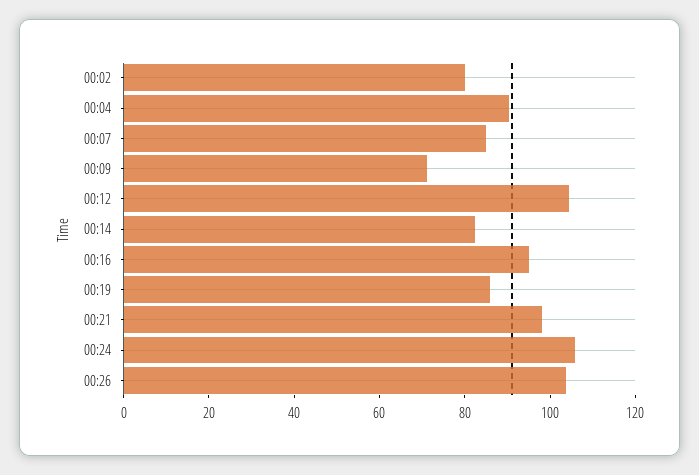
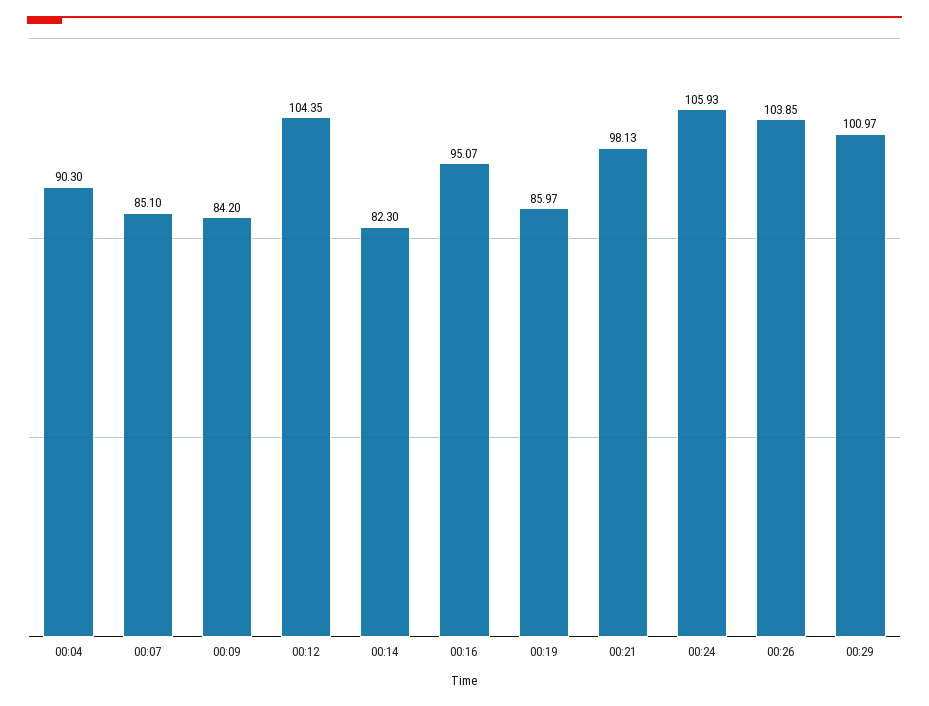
00:02: 80 -> none
00:09: 70 -> 84.2
00:29: none -> 100.97

